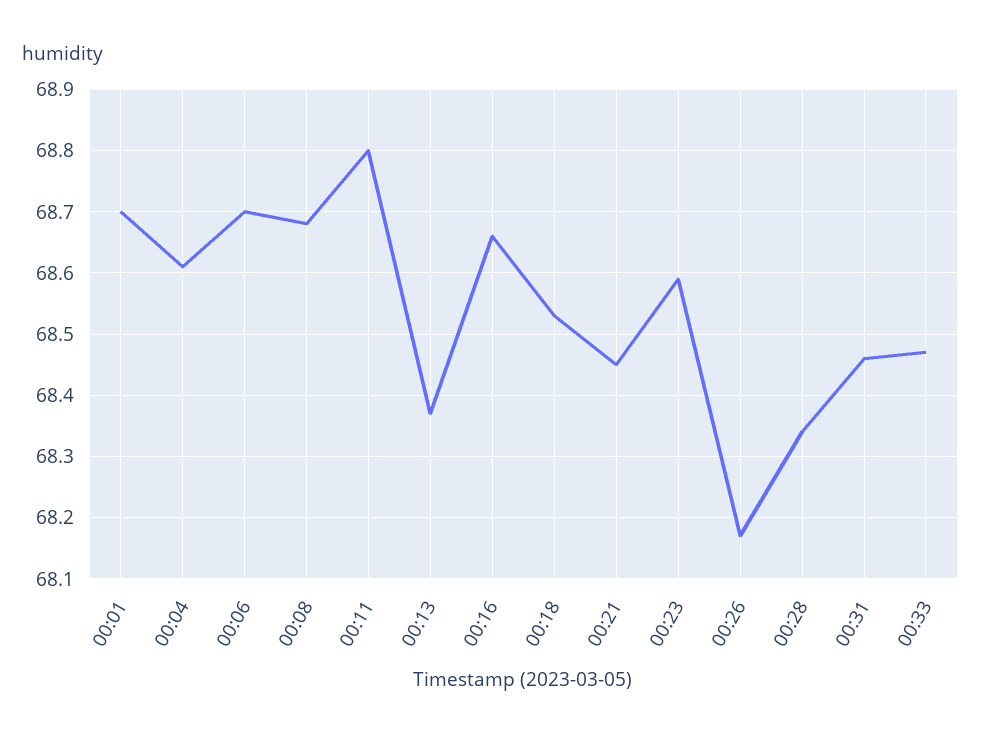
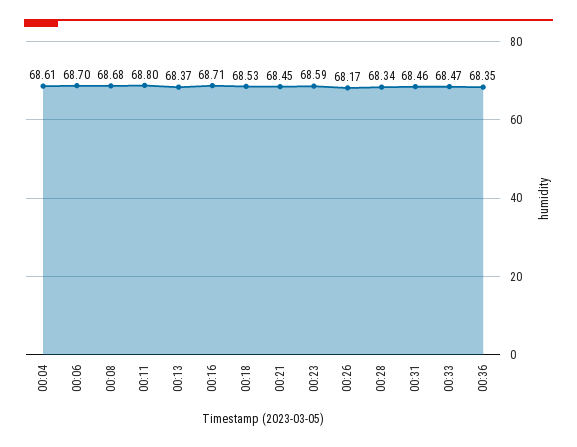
00:01: 68.7 -> none
00:16: 68.66 -> 68.71
00:36: none -> 68.35

